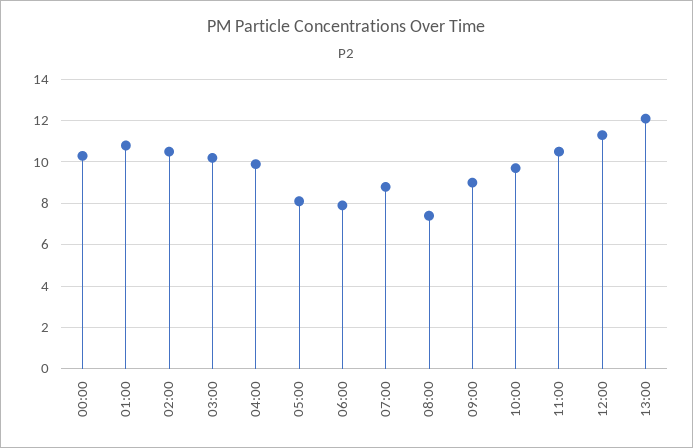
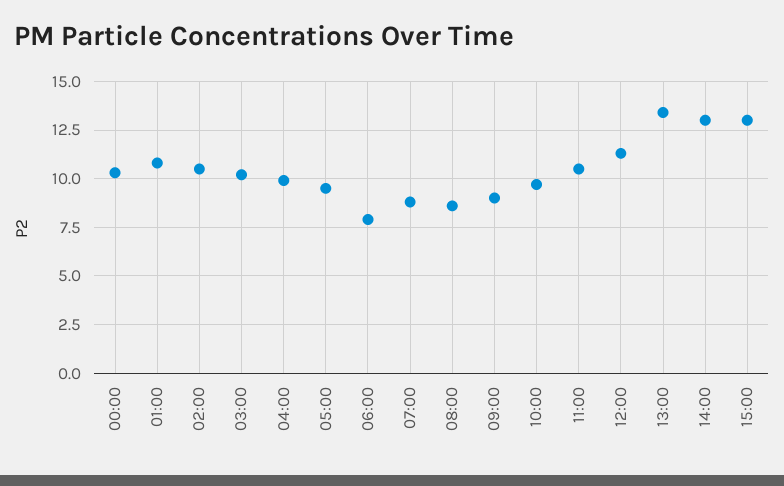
05:00: 8 -> 9.5
08:00: 7.5 -> 8.5
13:00: 12 -> 13.5
14:00: none -> 13
15:00: none -> 13

